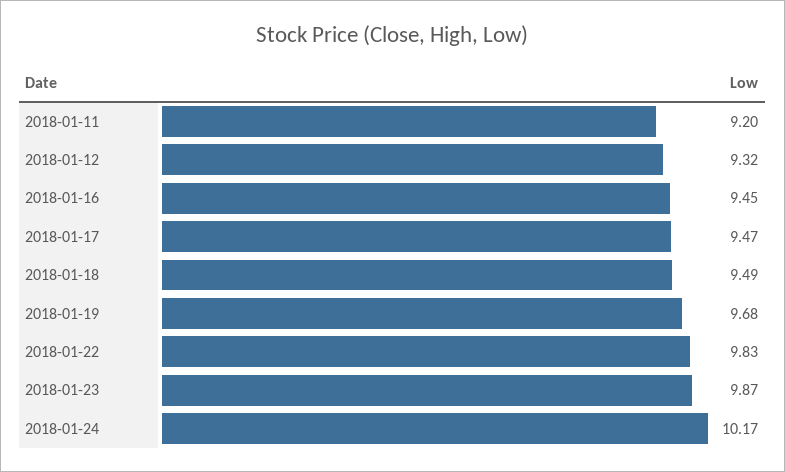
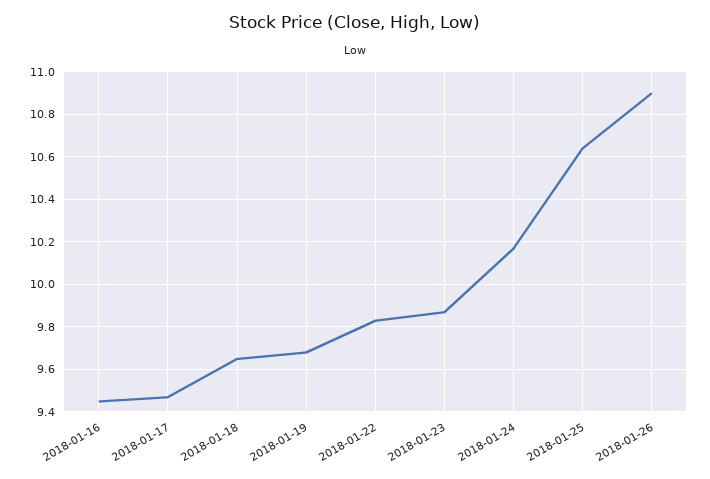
2018-01-11: 9.2 -> none
2018-01-12: 9.32 -> none
2018-01-18: 9.49 -> 9.65
2018-01-25: none -> 10.65
2018-01-26: none -> 10.9

